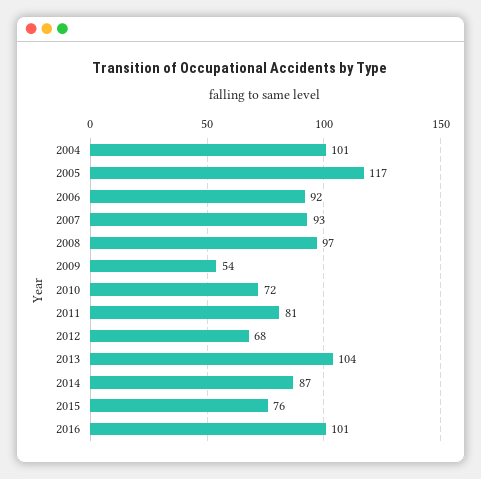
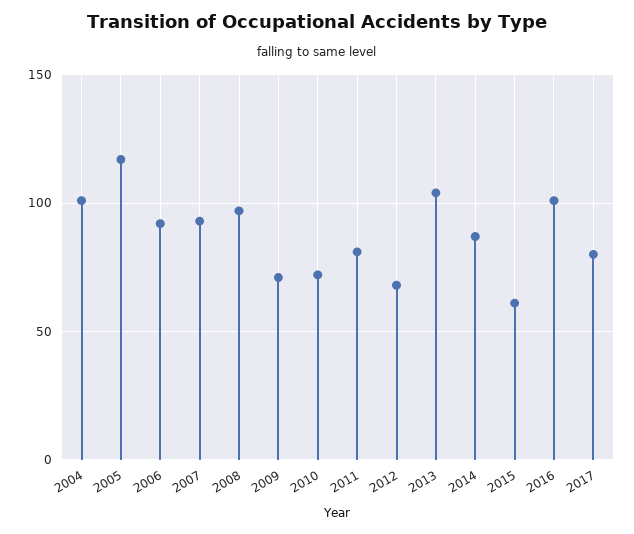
2009: 54 -> 70
2015: 76 -> 60
2017: none -> 80

